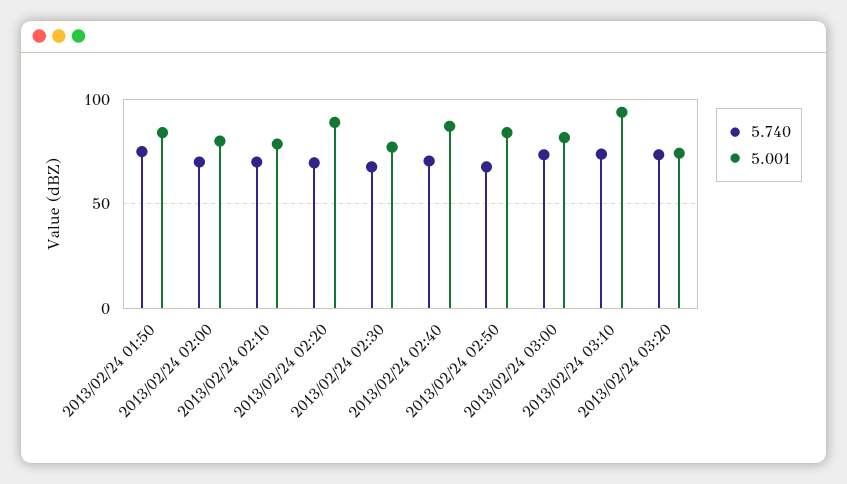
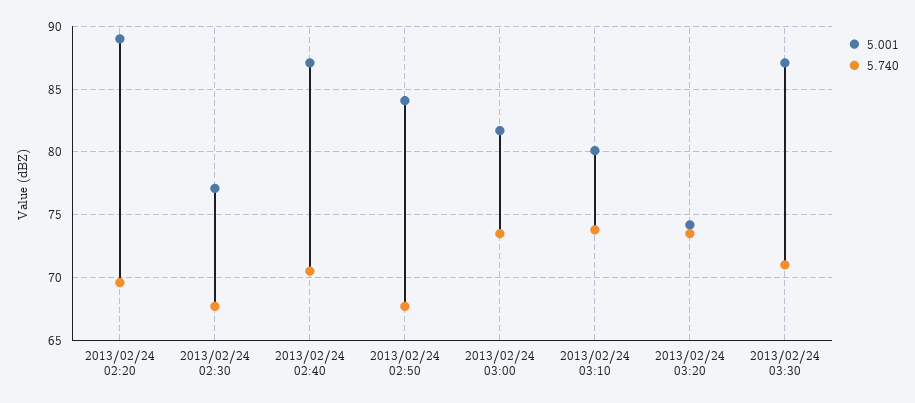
5.740, 2013/02/24 01:50: 75 -> none
5.001, 2013/02/24 01:50: 85 -> none
5.740, 2013/02/24 02:00: 70 -> none
5.001, 2013/02/24 02:00: 80 -> none
5.740, 2013/02/24 02:10: 70 -> none
5.001, 2013/02/24 02:10: 80 -> none
5.001, 2013/02/24 03:10: 95 -> 80
5.001, 2013/02/24 03:30: none -> 87
5.740, 2013/02/24 03:30: none -> 71

